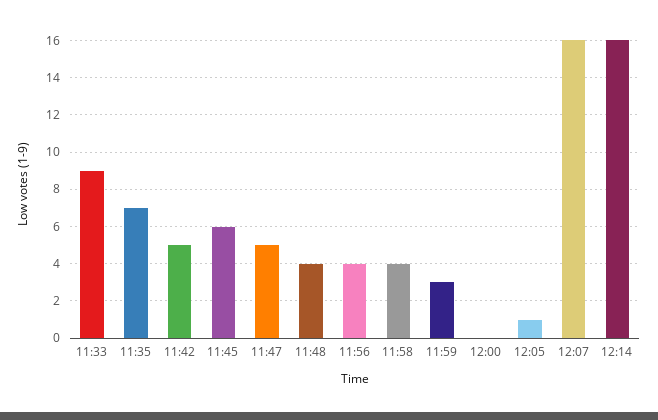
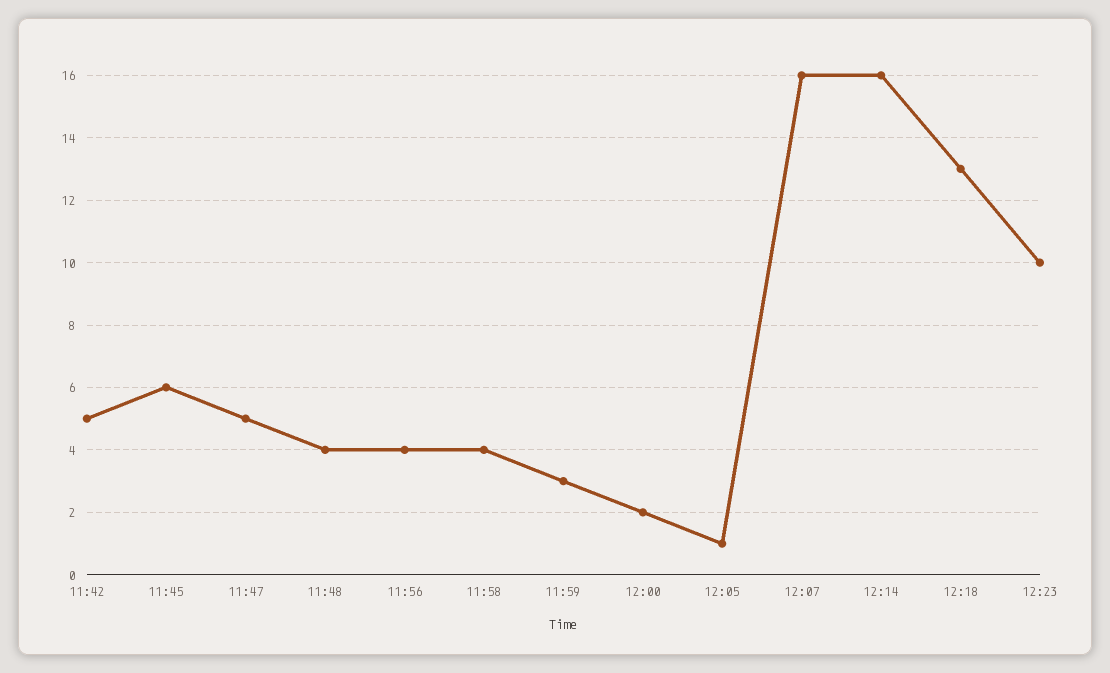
11:33: 9 -> none
11:35: 7 -> none
12:00: 0 -> 2
12:18: none -> 13
12:23: none -> 10

